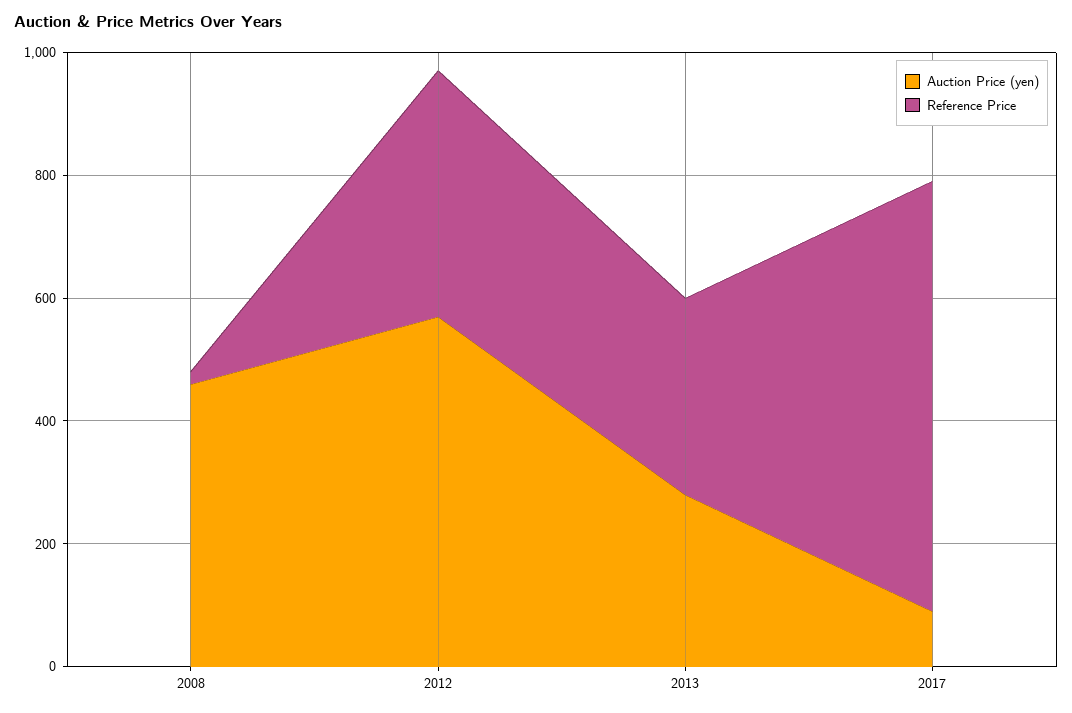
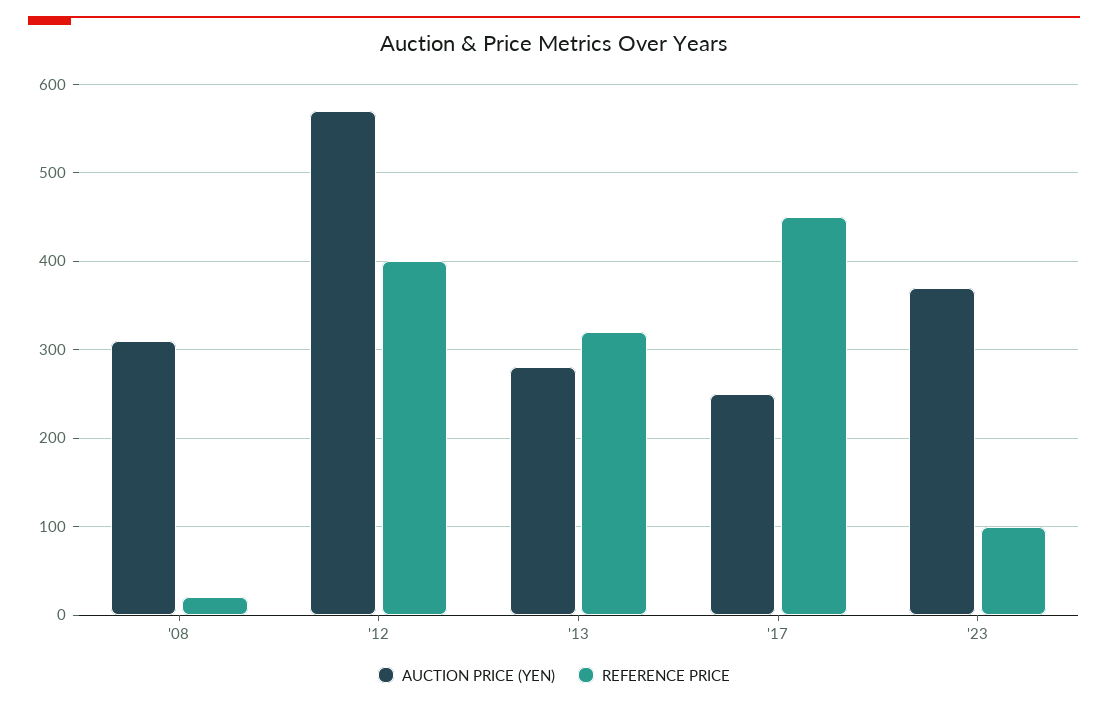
Auction Price (yen), 2008: 450 -> 310
Auction Price (yen), 2017: 100 -> 250
Reference Price, 2017: 700 -> 450
Auction Price (yen), '23: none -> 370
Reference Price, '23: none -> 100

